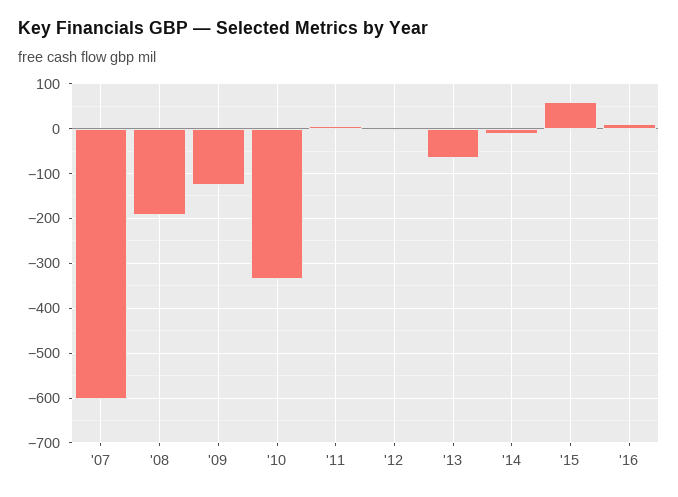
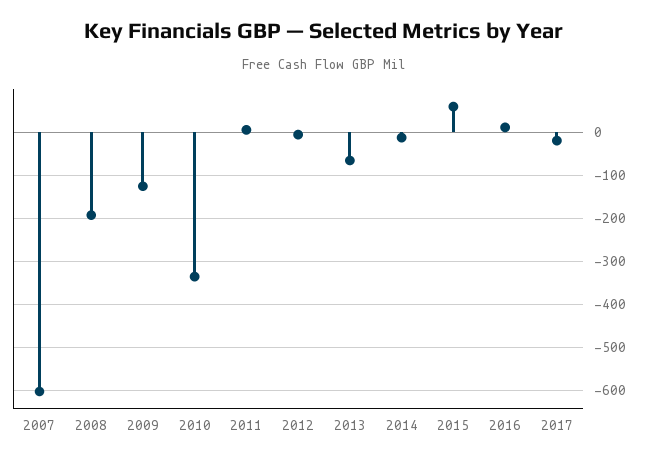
2017: none -> -20

